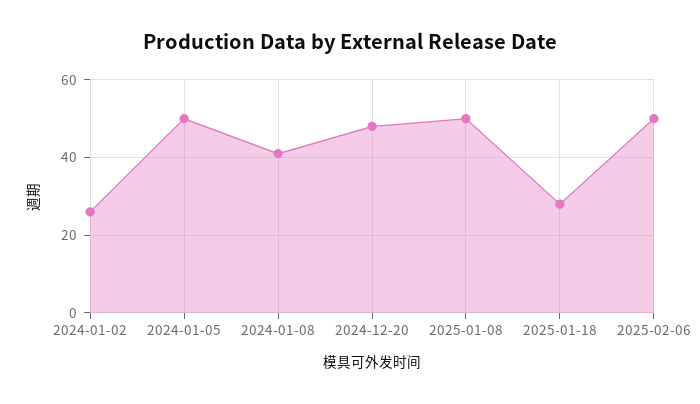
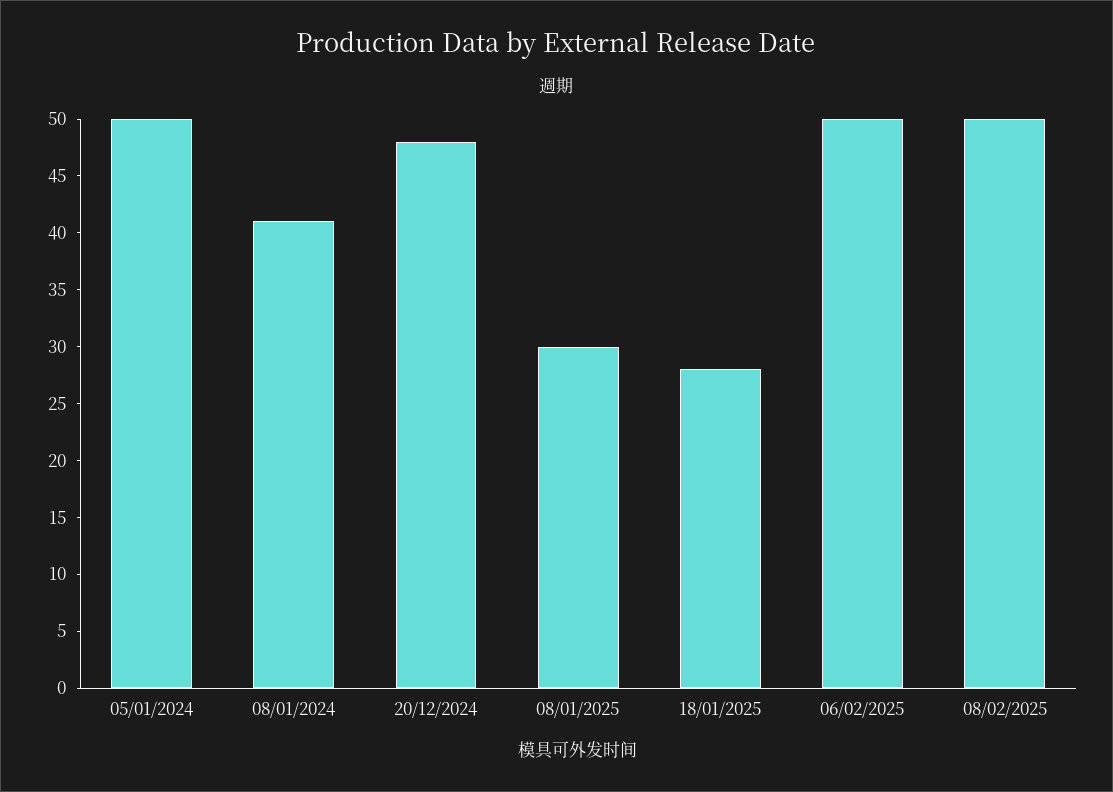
2024-01-02: 25 -> none
2025-01-08: 50 -> 30
08/02/2025: none -> 50

